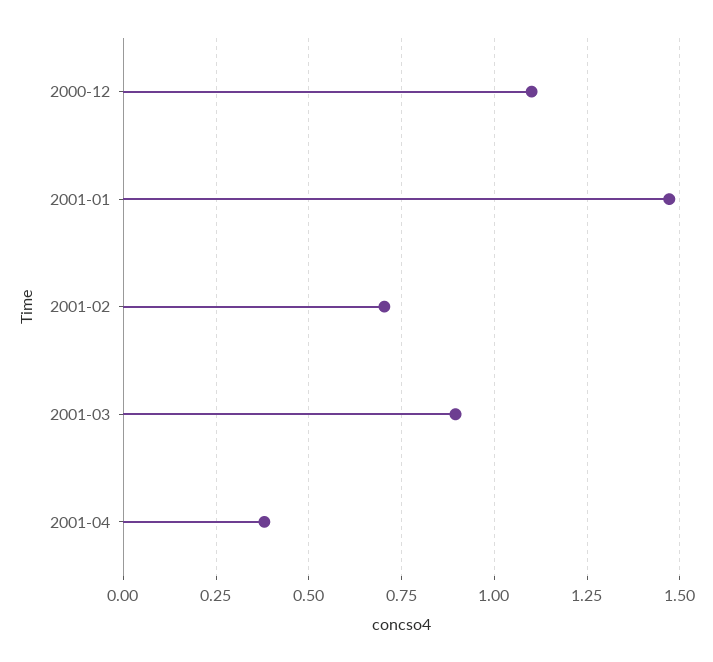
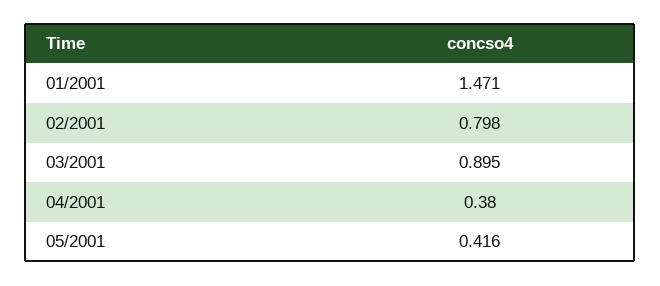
2000-12: 1.1 -> none
2001-02: 0.7 -> 0.798
05/2001: none -> 0.416

